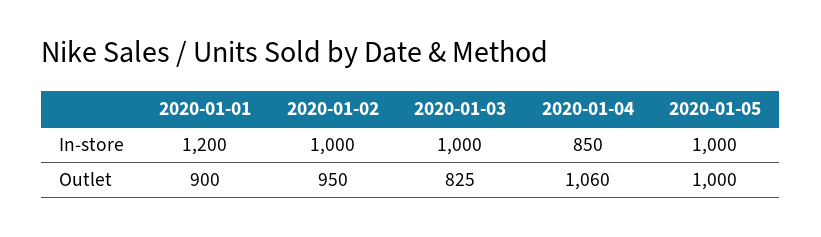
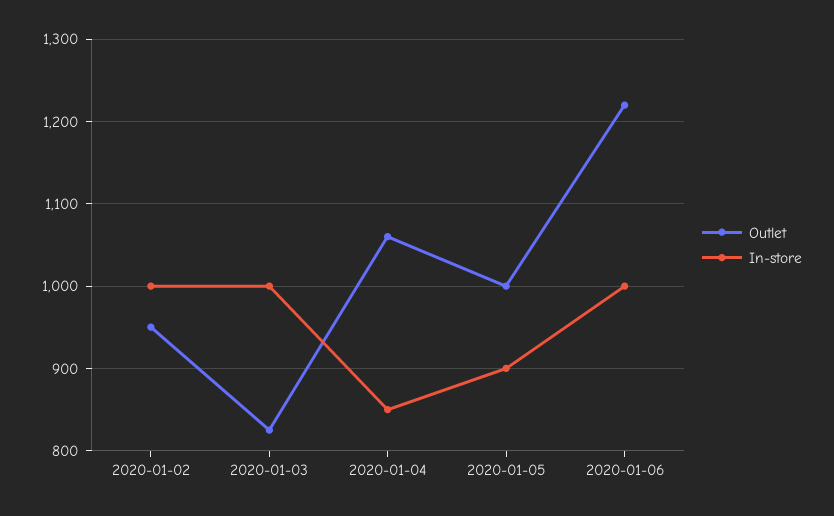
In-store, 2020-01-01: 1200 -> none
In-store, 2020-01-05: 1000 -> 900
Outlet, 2020-01-01: 900 -> none
Outlet, 2020-01-06: none -> 1220
In-store, 2020-01-06: none -> 1000

